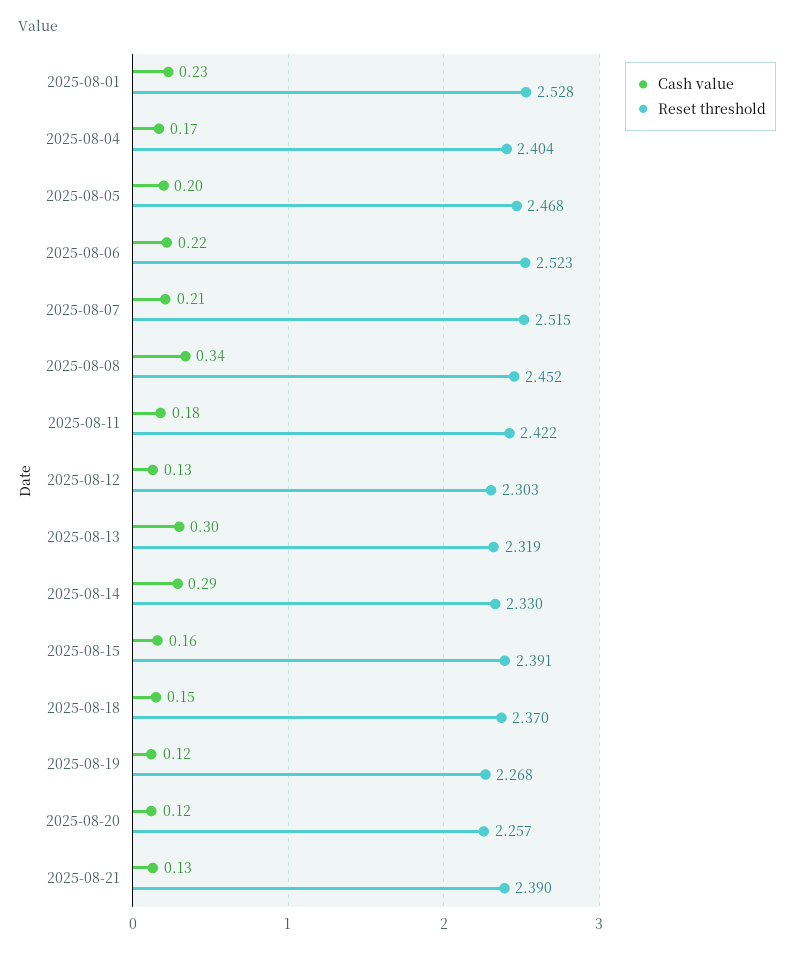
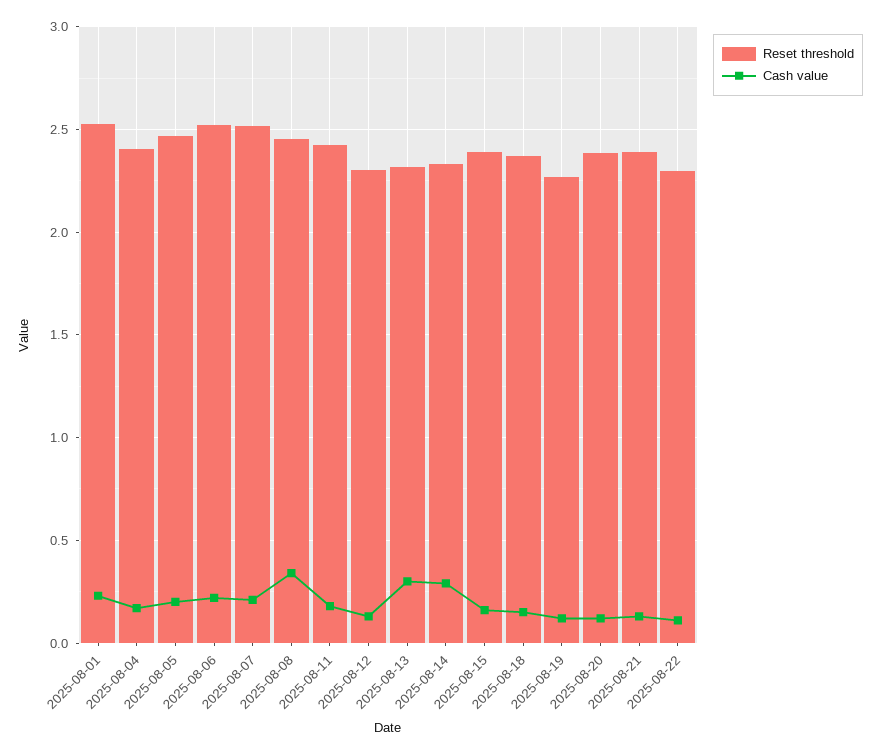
Reset threshold, 2025-08-20: 2.257 -> 2.4
Reset threshold, 2025-08-22: none -> 2.3
Cash value, 2025-08-22: none -> 0.1

